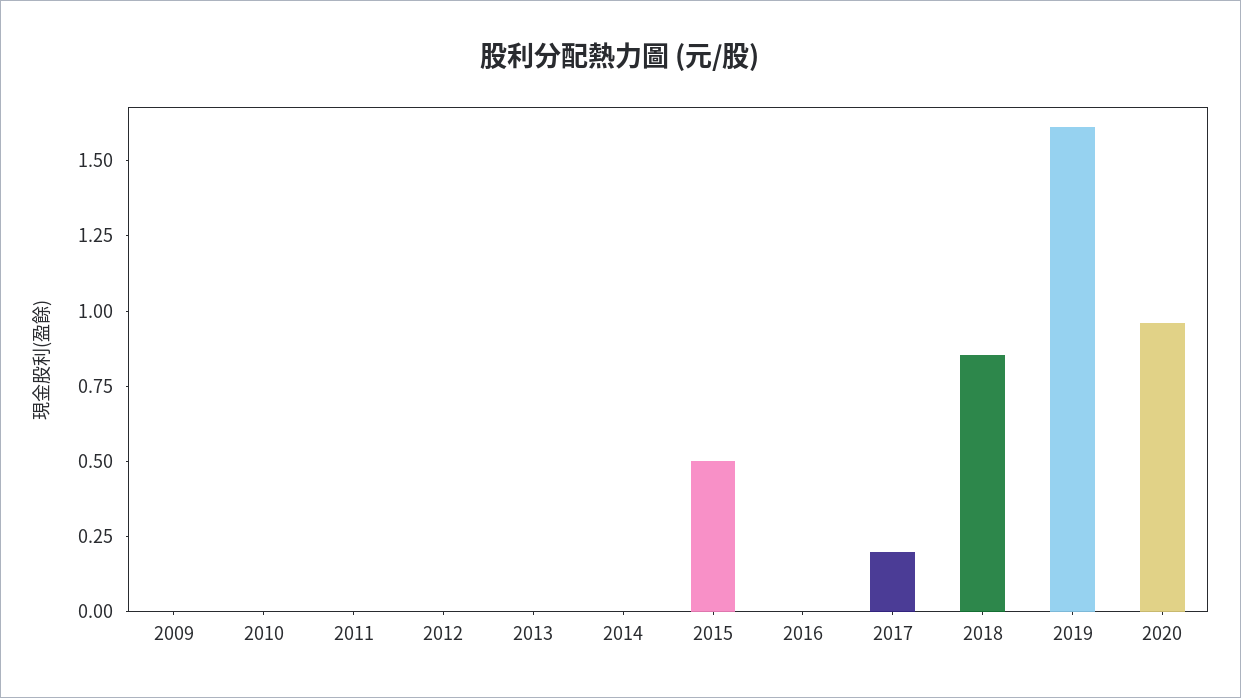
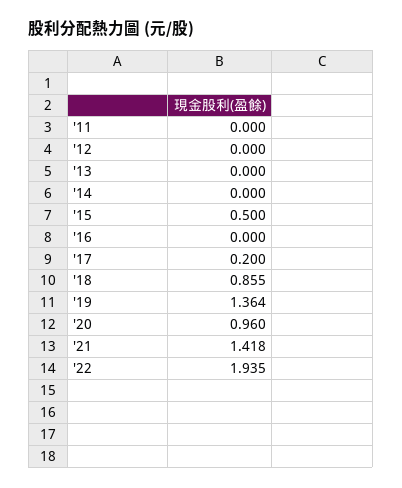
2009: 0 -> none
2010: 0 -> none
2019: 1.6 -> 1.364
'21: none -> 1.418
'22: none -> 1.935

